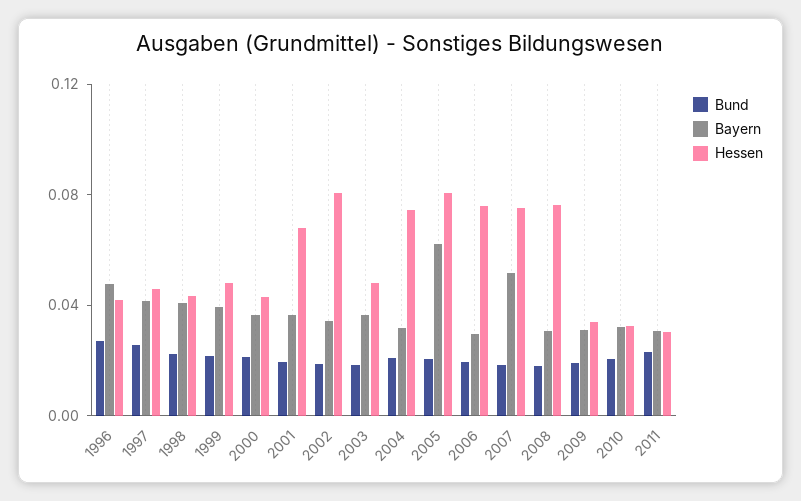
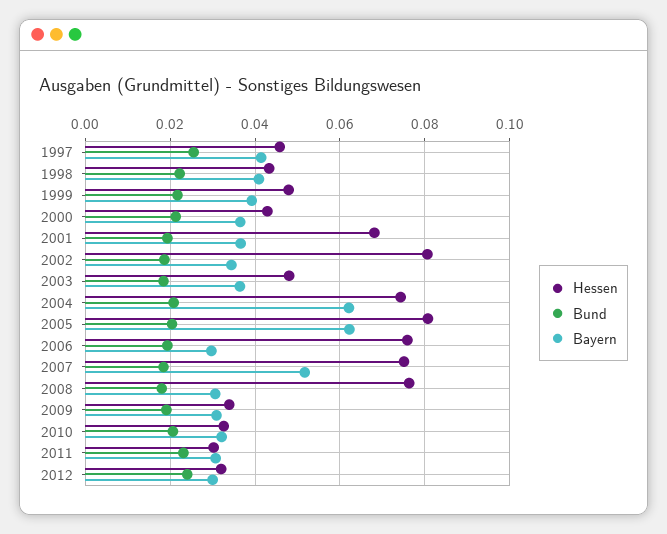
Bund, 1996: 0.03 -> none
Bayern, 1996: 0.05 -> none
Hessen, 1996: 0.04 -> none
Bayern, 2004: 0.03 -> 0.062
Hessen, 2012: none -> 0.032
Bund, 2012: none -> 0.024
Bayern, 2012: none -> 0.03

